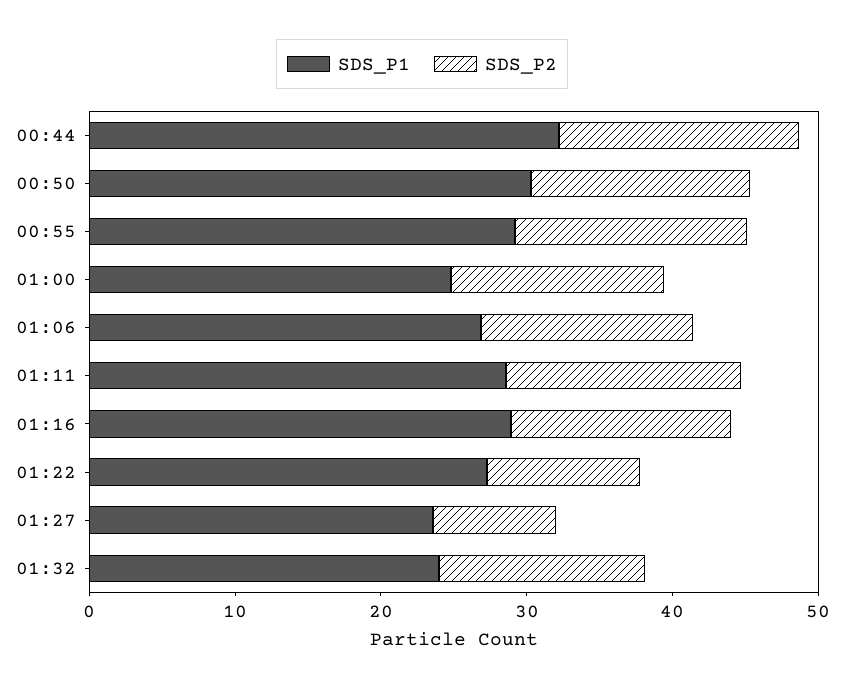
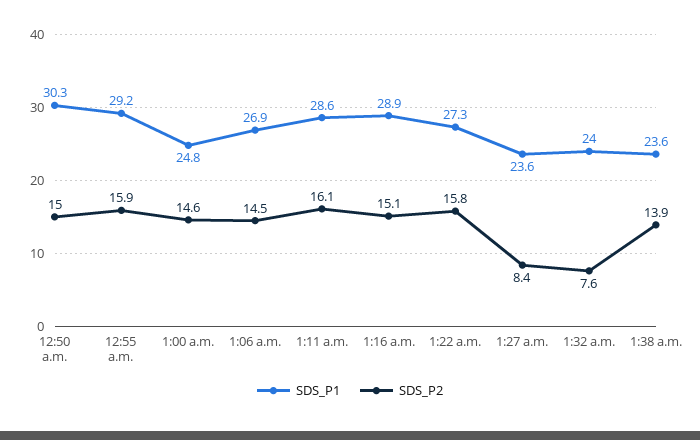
SDS_P1, 00:44: 32 -> none
SDS_P2, 00:44: 16 -> none
SDS_P2, 01:22: 10 -> 15.8
SDS_P2, 01:32: 14 -> 7.6
SDS_P1, 1:38 a.m.: none -> 23.6
SDS_P2, 1:38 a.m.: none -> 13.9

